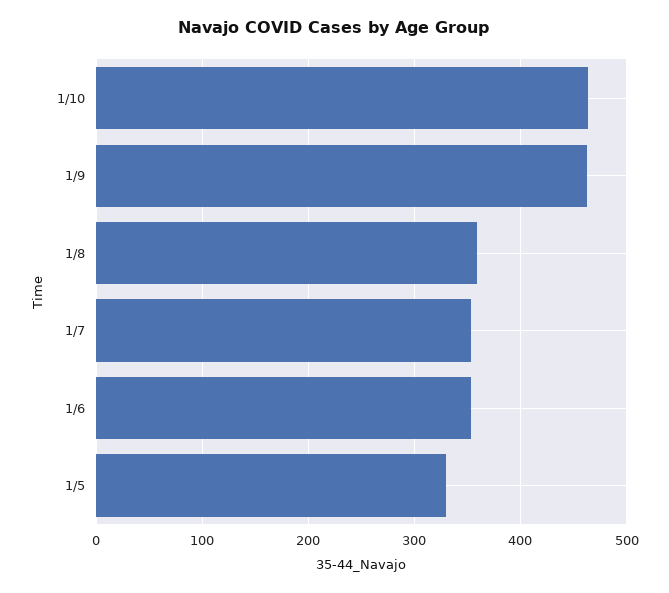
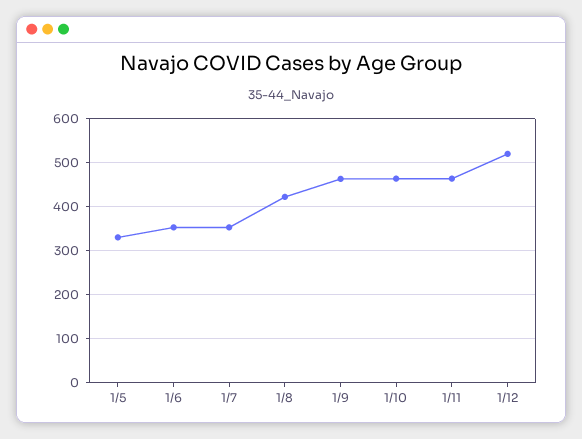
1/8: 360 -> 420
1/11: none -> 460
1/12: none -> 520

